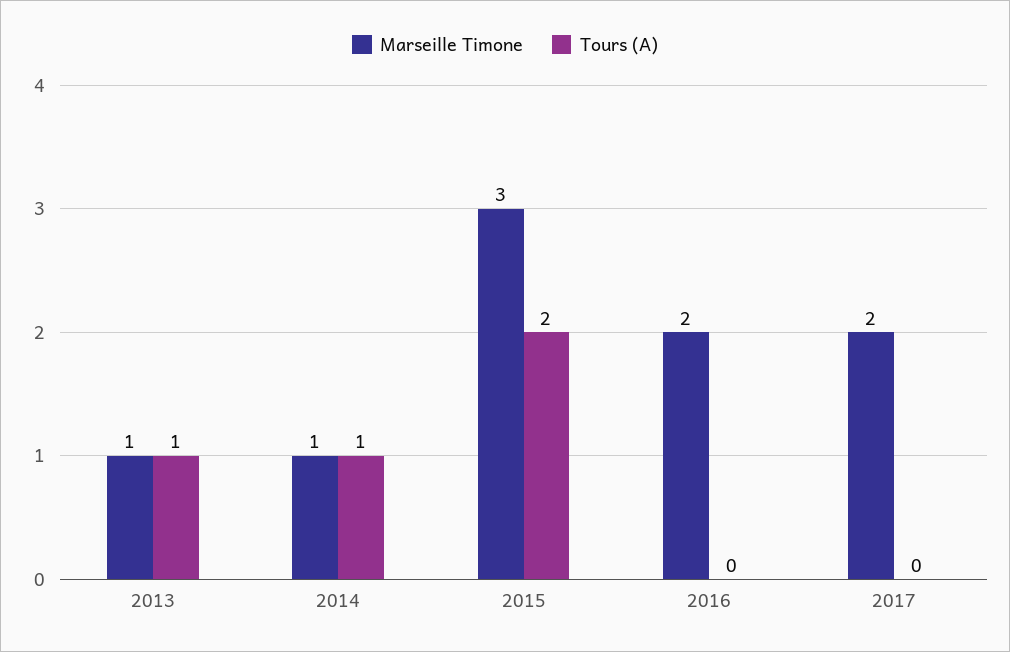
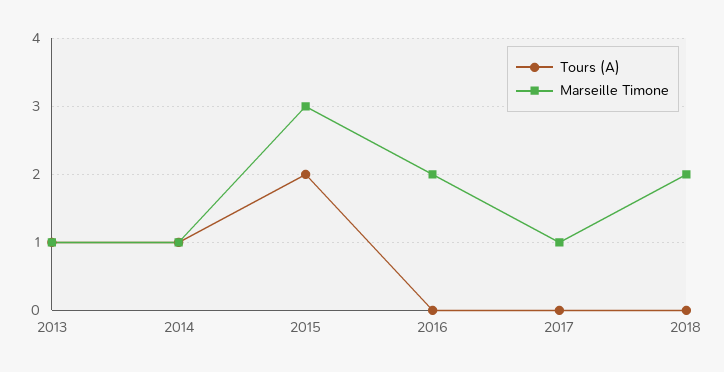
Marseille Timone, 2017: 2 -> 1
Tours (A), 2018: none -> 0
Marseille Timone, 2018: none -> 2

